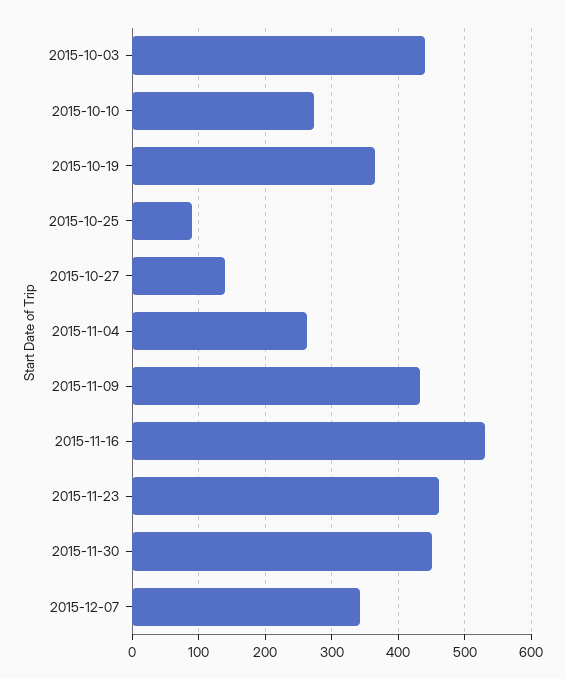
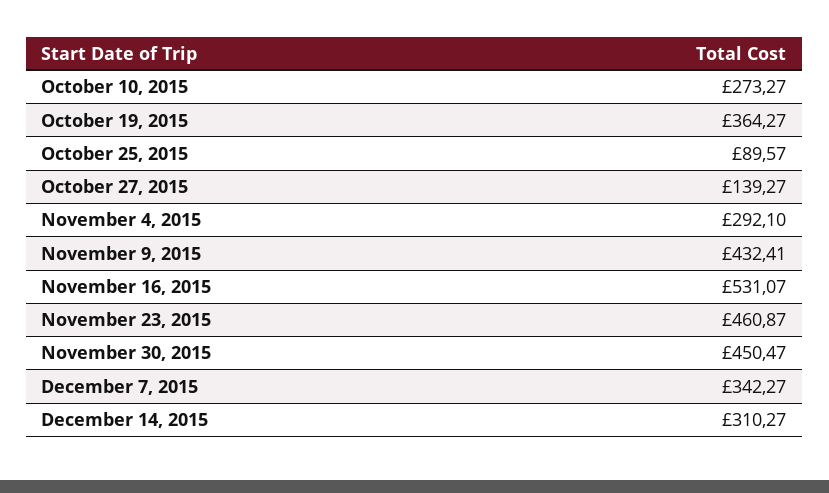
2015-10-03: 440 -> none
2015-11-04: 260 -> 292.1
December 14, 2015: none -> 310.27

